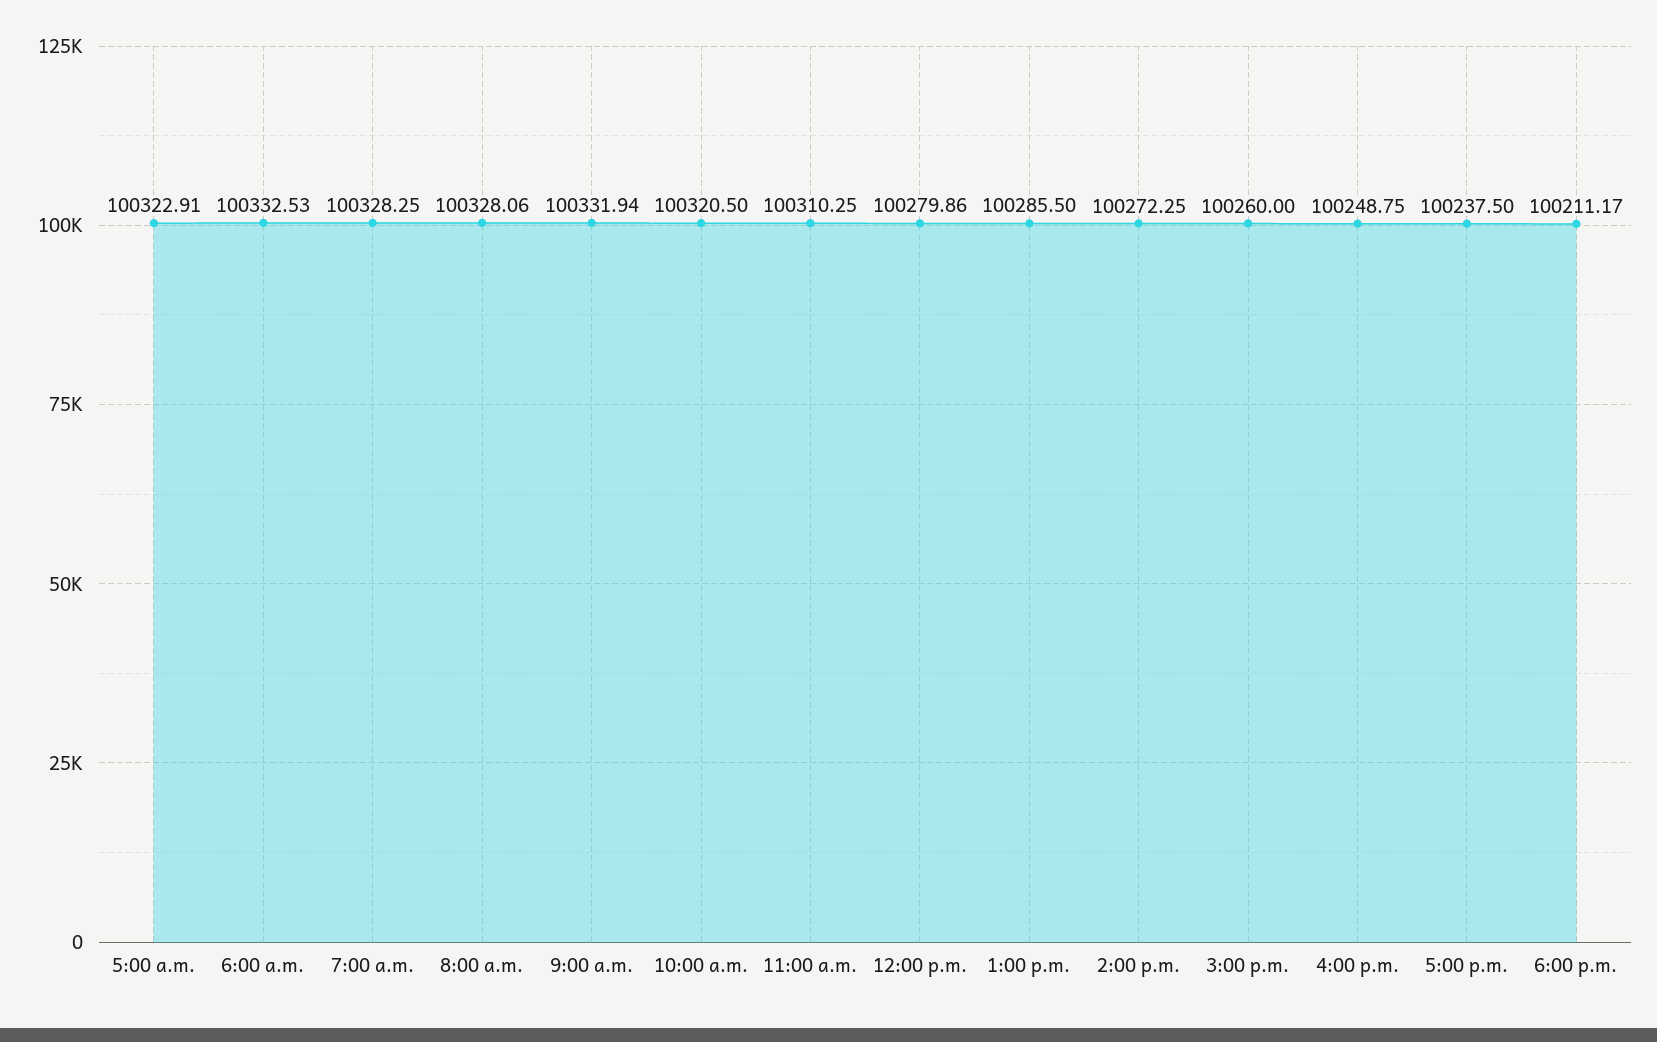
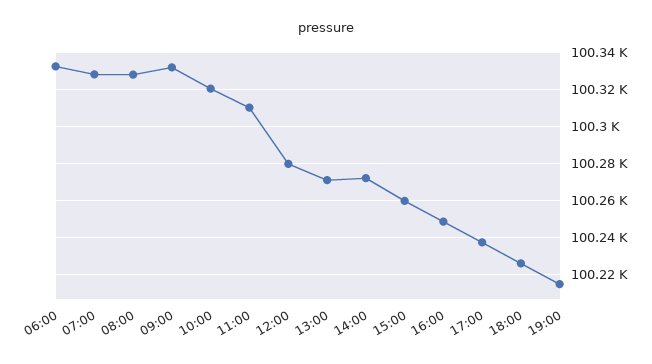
5:00 a.m.: 100322.91 -> none
1:00 p.m.: 100285.5 -> 100270
6:00 p.m.: 100211.17 -> 100225
19:00: none -> 100215

